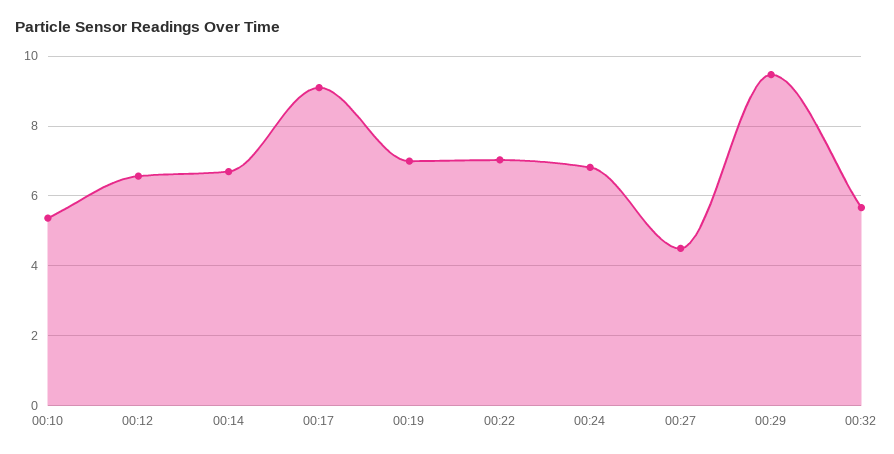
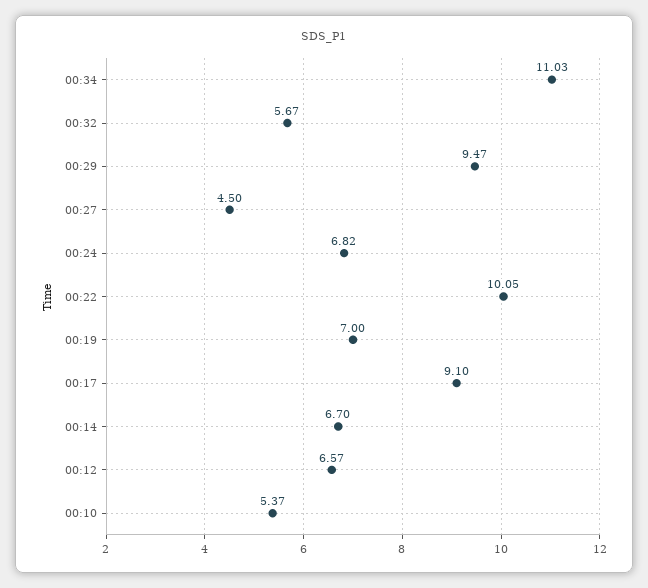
00:22: 7 -> 10.05
00:34: none -> 11.03

